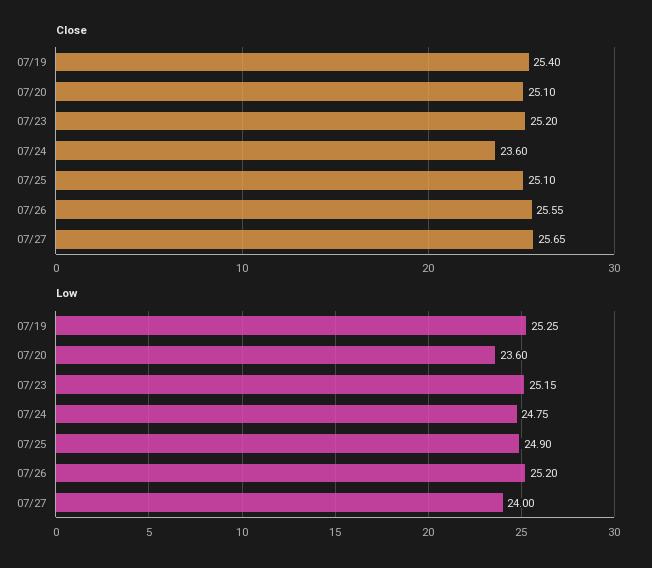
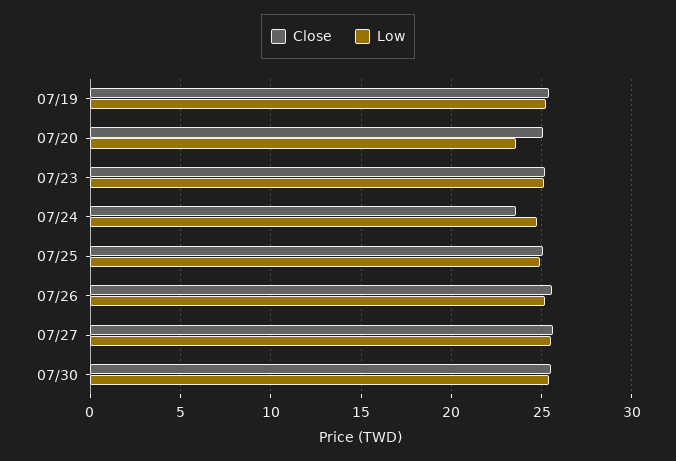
Low, 07/27: 24 -> 25.5
Close, 07/30: none -> 25.5
Low, 07/30: none -> 25.5

